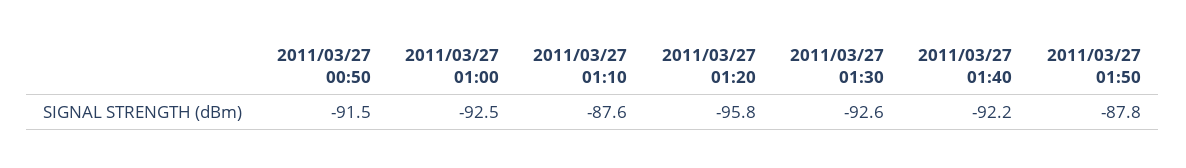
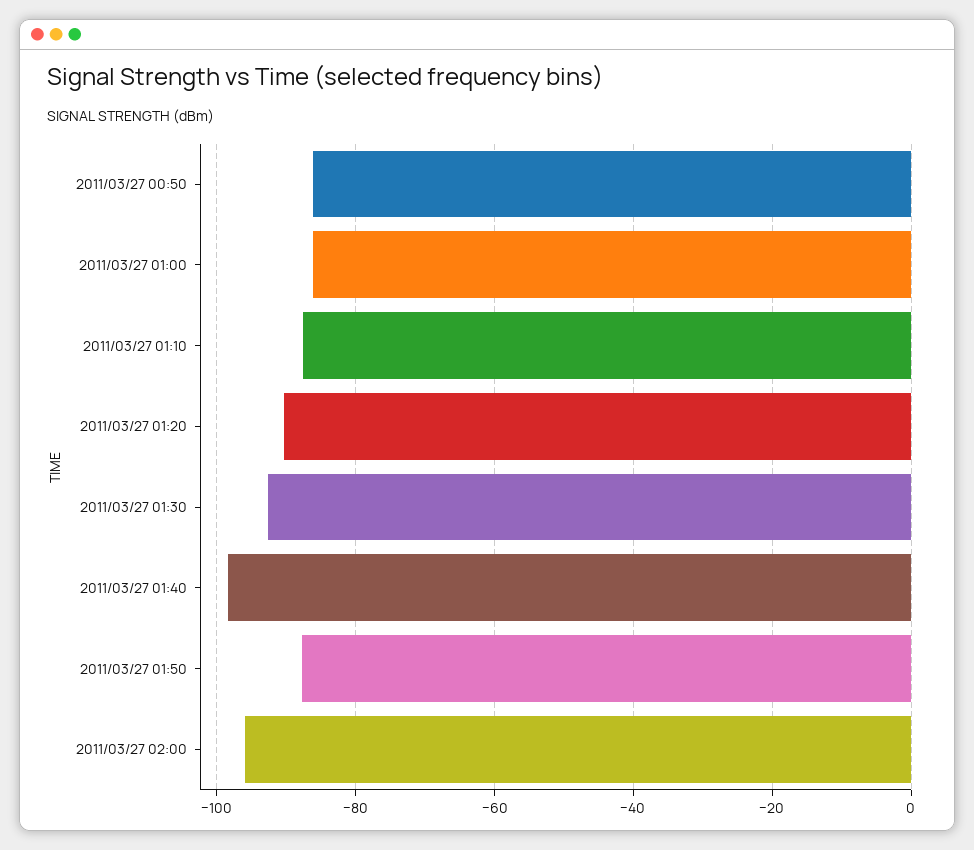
2011/03/27 00:50: -91.5 -> -86
2011/03/27 01:00: -92.5 -> -86
2011/03/27 01:20: -95.8 -> -90
2011/03/27 01:40: -92.2 -> -98
2011/03/27 02:00: none -> -96

